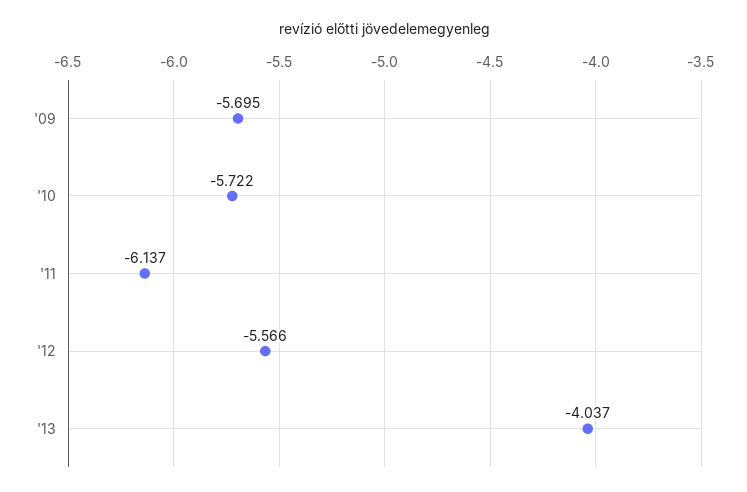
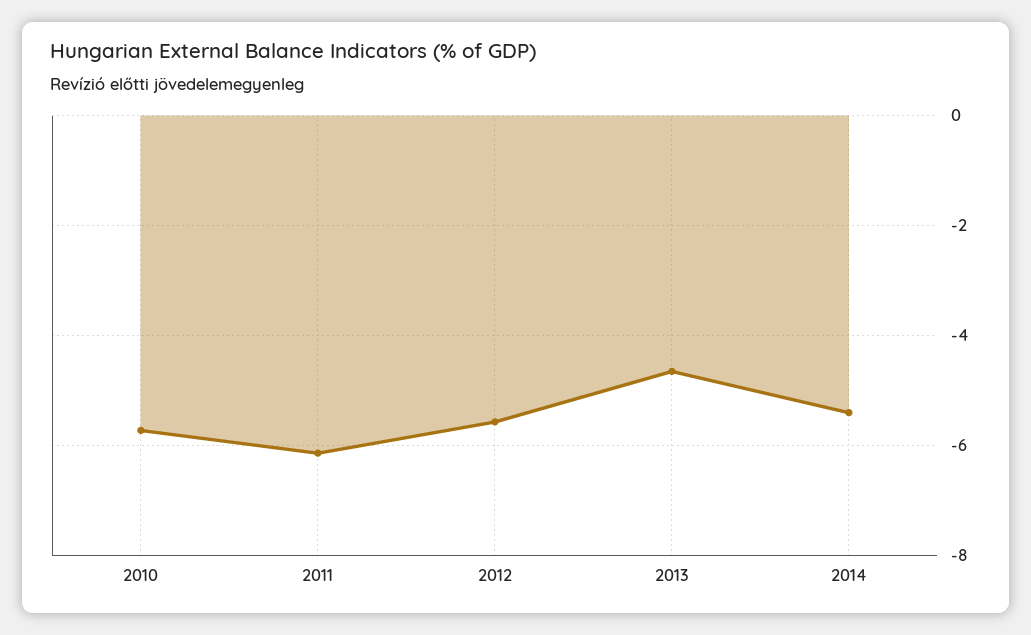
'09: -5.695 -> none
'13: -4.037 -> -4.6
2014: none -> -5.4

